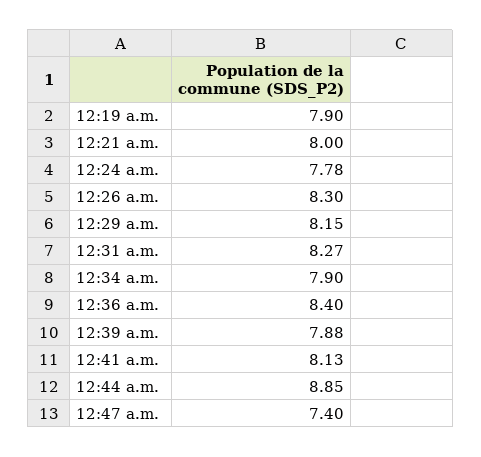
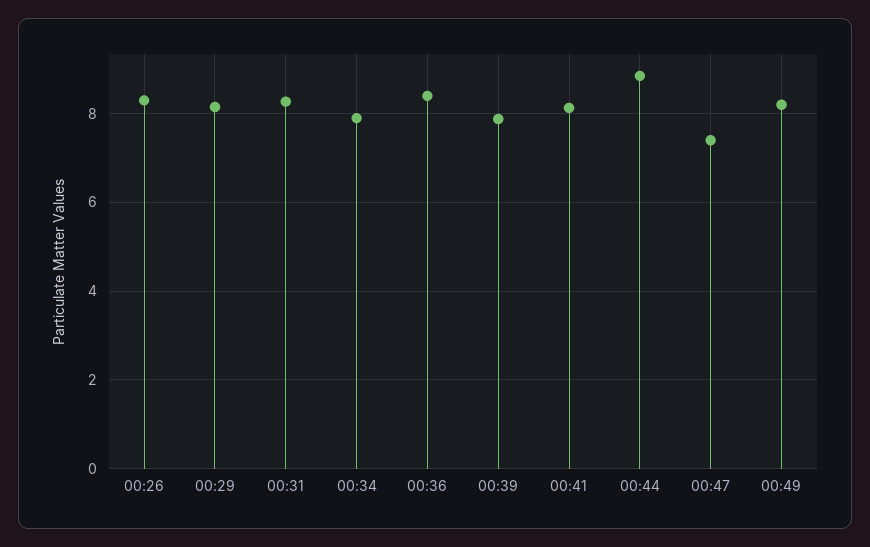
12:19 a.m.: 7.9 -> none
12:21 a.m.: 8 -> none
12:24 a.m.: 7.78 -> none
00:49: none -> 8.2

